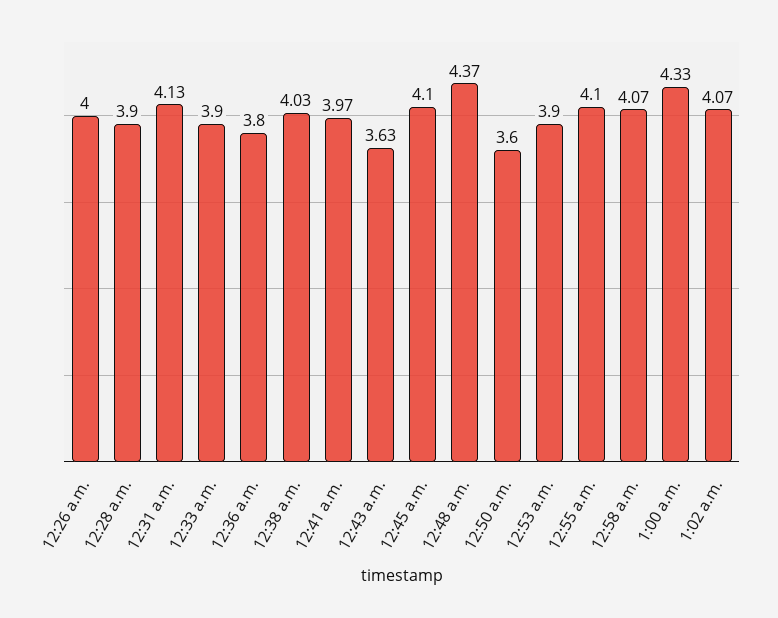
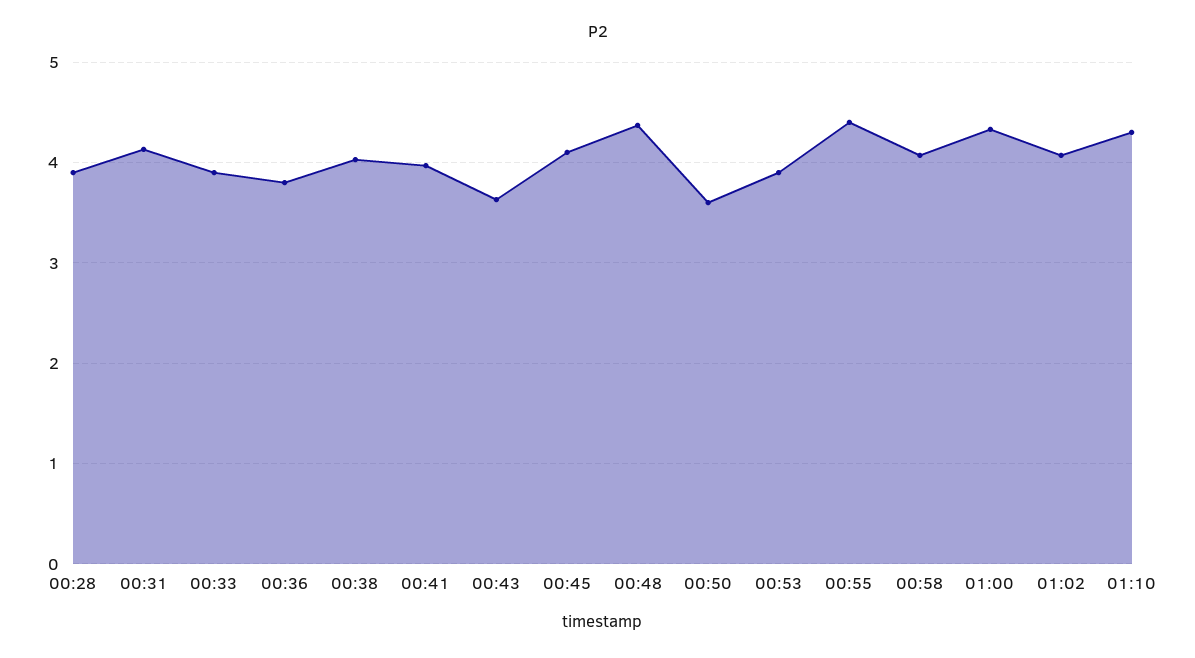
12:26 a.m.: 4 -> none
12:55 a.m.: 4.1 -> 4.4
01:10: none -> 4.3

